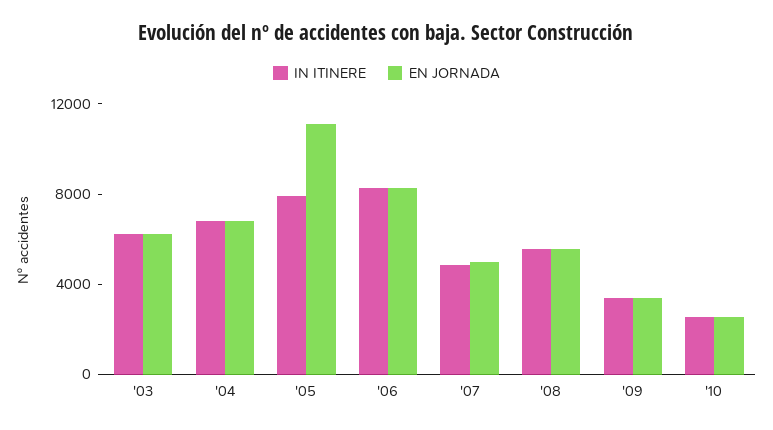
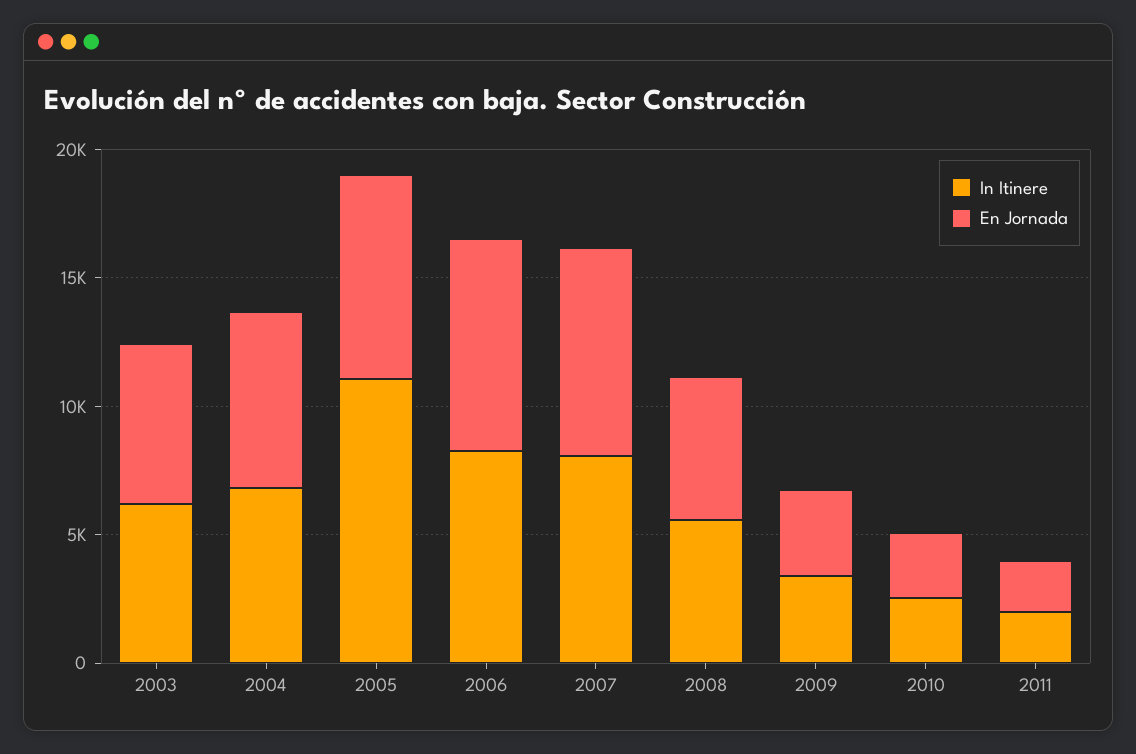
IN ITINERE, '05: 8000 -> 11000
EN JORNADA, '05: 11000 -> 8000
IN ITINERE, '07: 5000 -> 8000
EN JORNADA, '07: 5000 -> 8000
IN ITINERE, 2011: none -> 2000
EN JORNADA, 2011: none -> 2000

